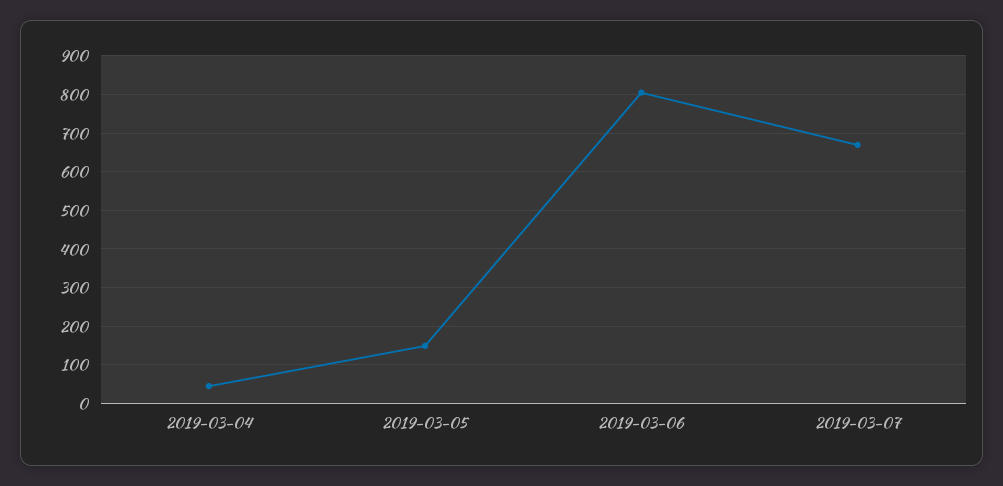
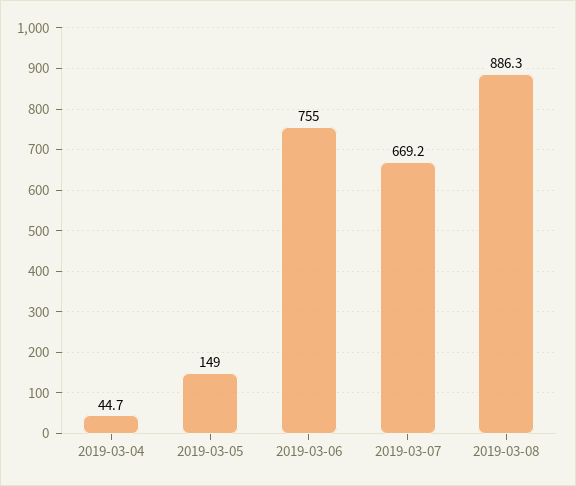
2019-03-06: 800 -> 755
2019-03-08: none -> 886.3

